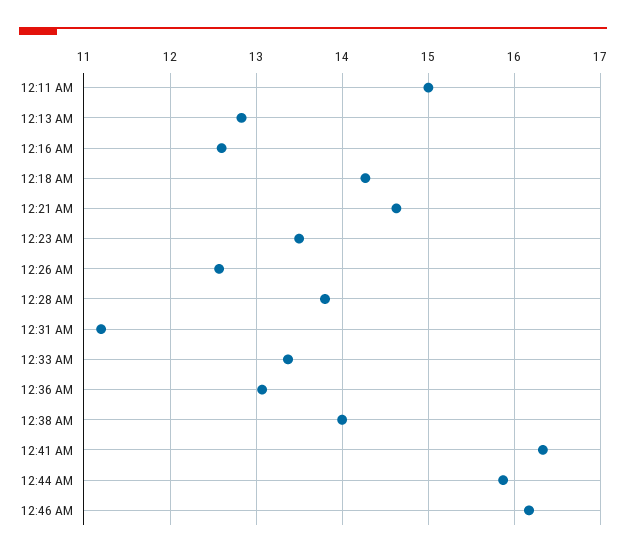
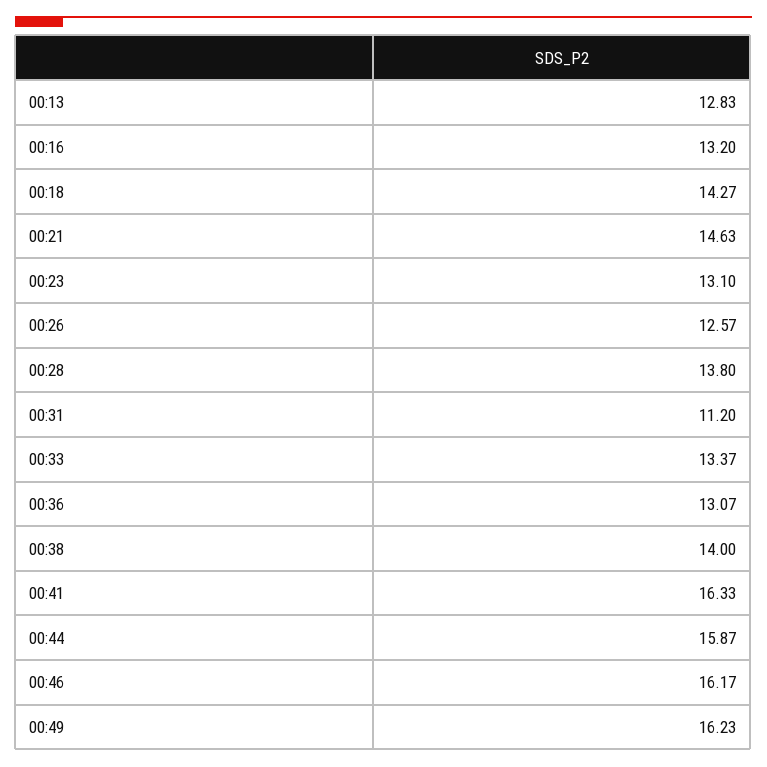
12:11 AM: 15 -> none
12:16 AM: 12.6 -> 13.2
12:23 AM: 13.5 -> 13.1
00:49: none -> 16.23

